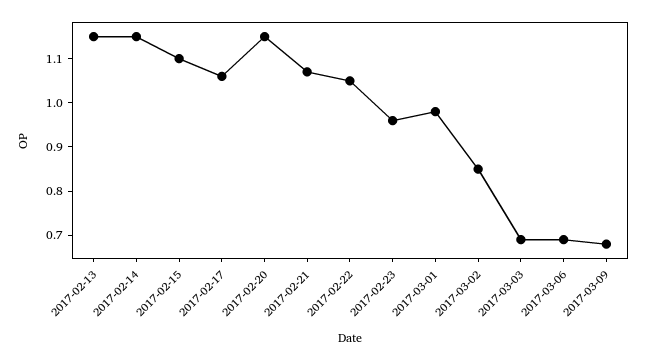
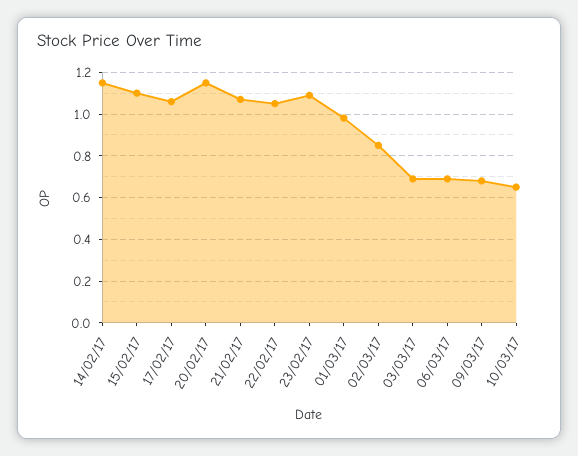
2017-02-13: 1.15 -> none
2017-02-23: 0.95 -> 1.1
10/03/17: none -> 0.65

